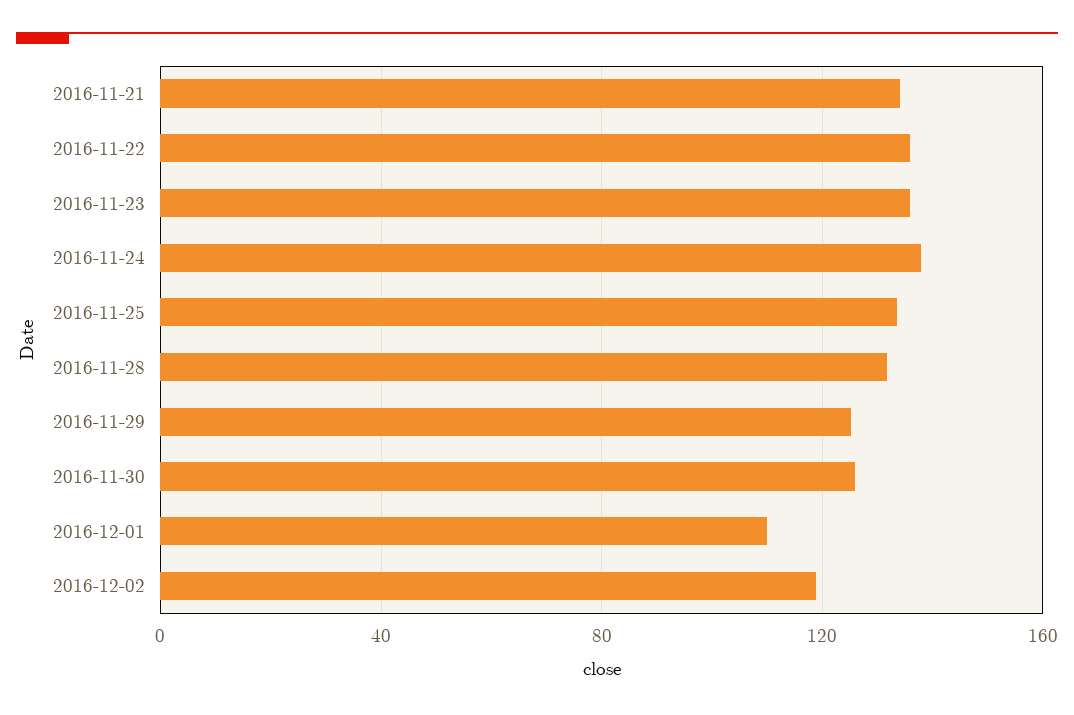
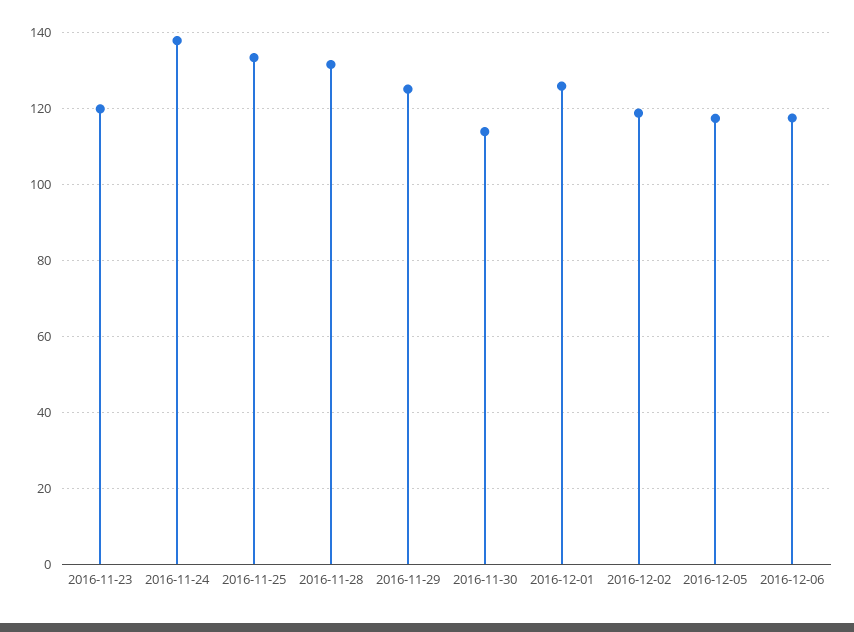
2016-11-21: 135 -> none
2016-11-22: 135 -> none
2016-11-23: 135 -> 120
2016-11-30: 125 -> 114
2016-12-01: 110 -> 126
2016-12-05: none -> 118
2016-12-06: none -> 118

